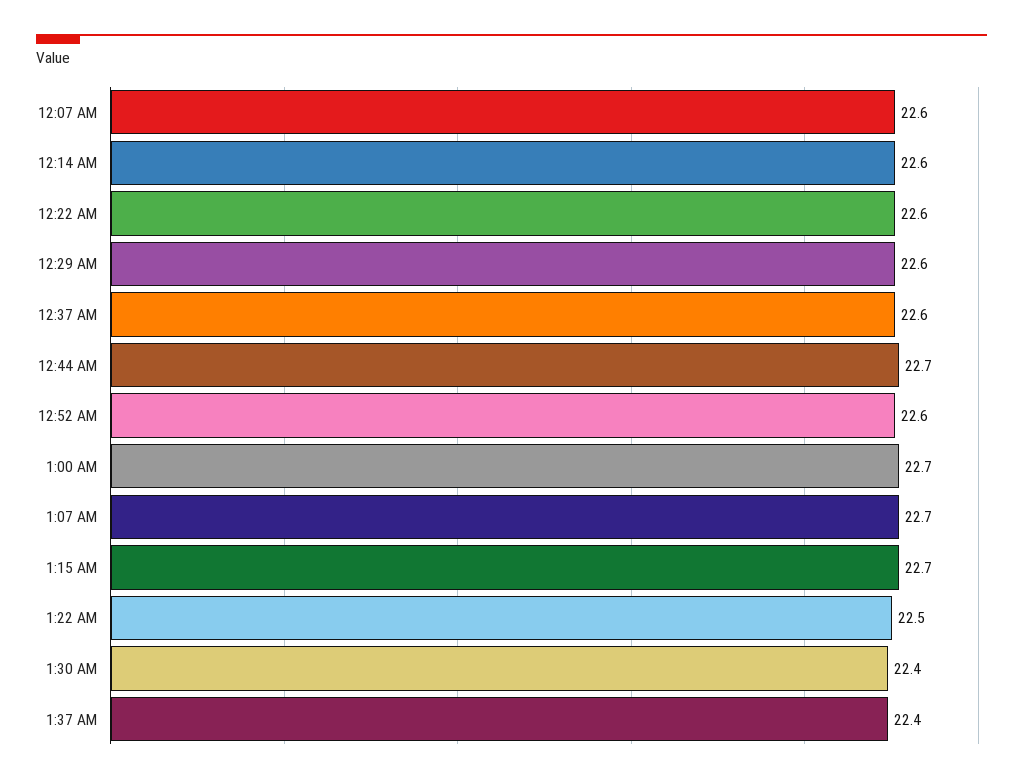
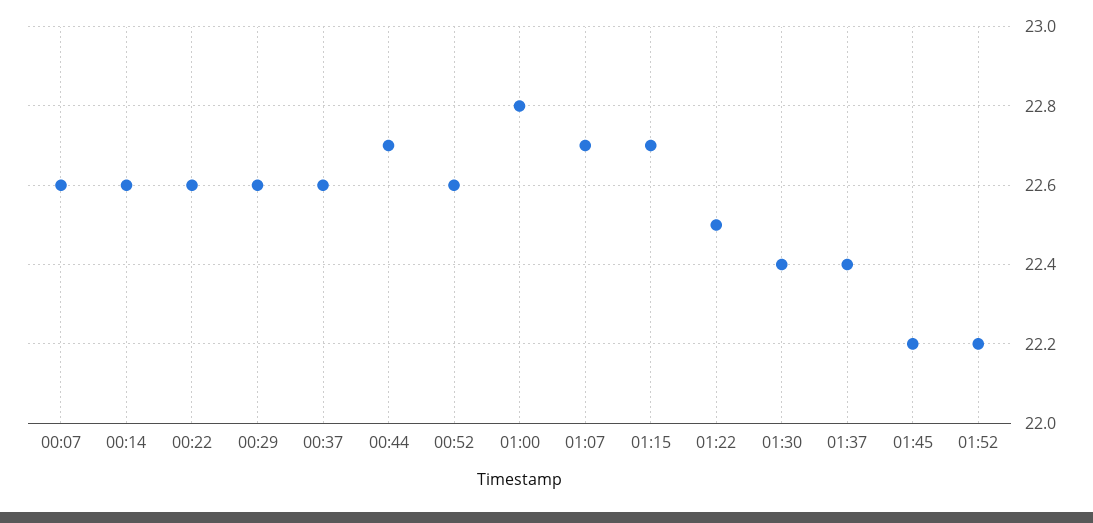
1:00 AM: 22.7 -> 22.8
01:45: none -> 22.2
01:52: none -> 22.2

